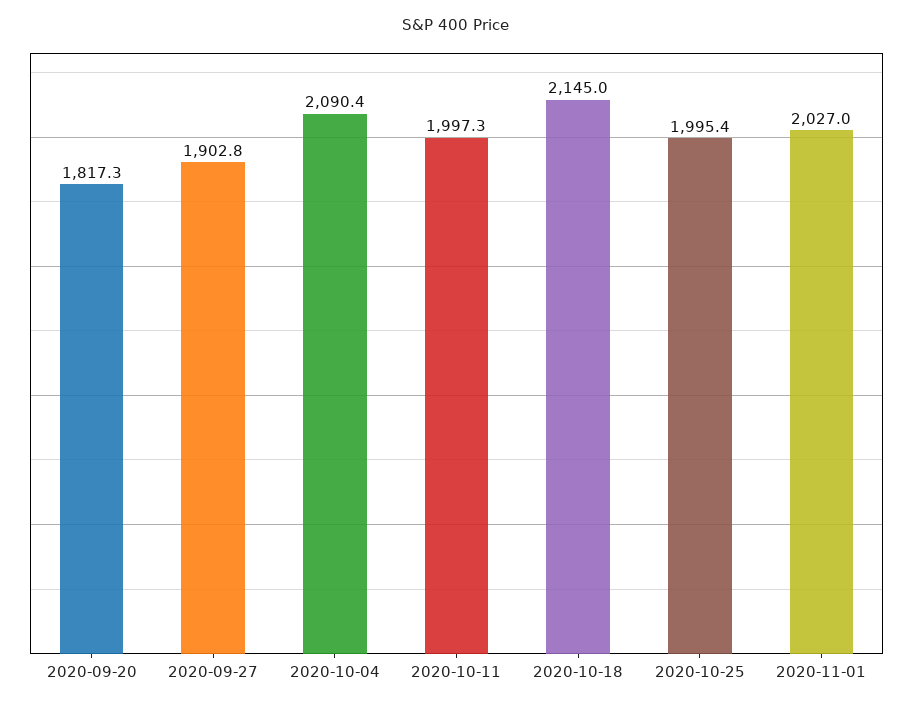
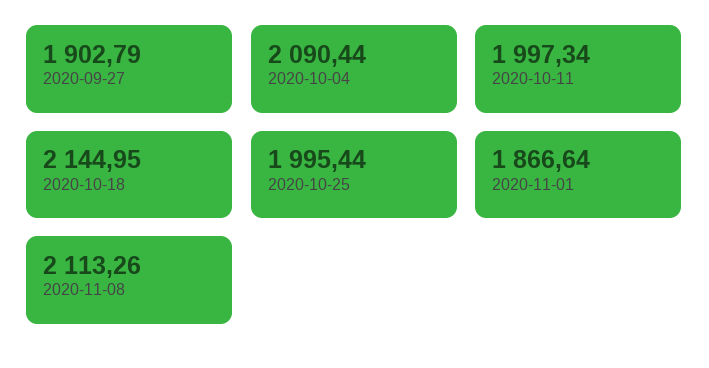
2020-09-20: 1817.3 -> none
2020-11-01: 2027 -> 1866.64
2020-11-08: none -> 2113.26

